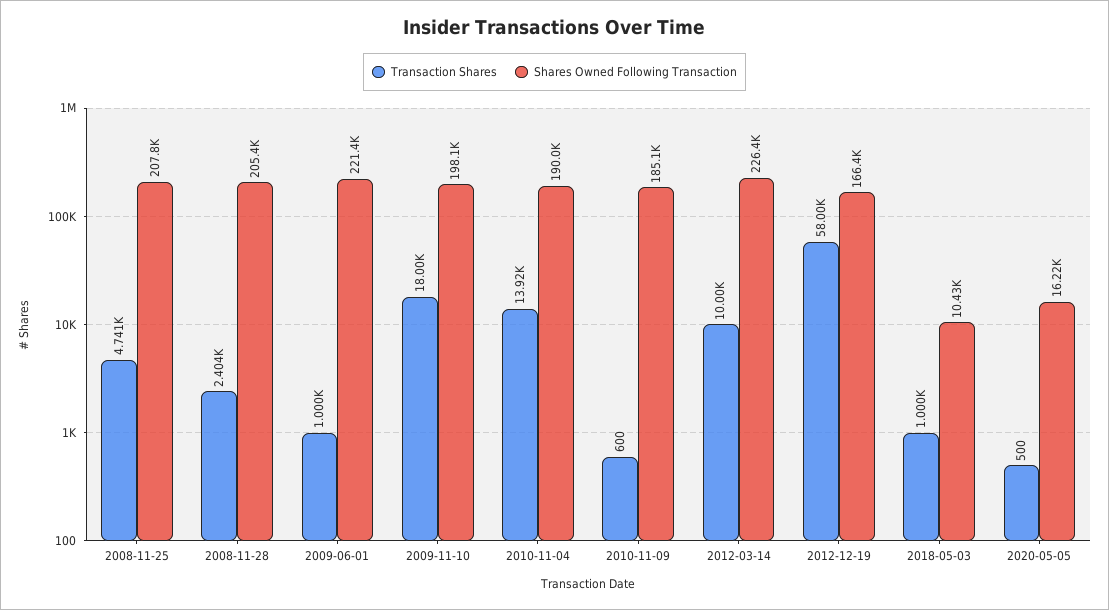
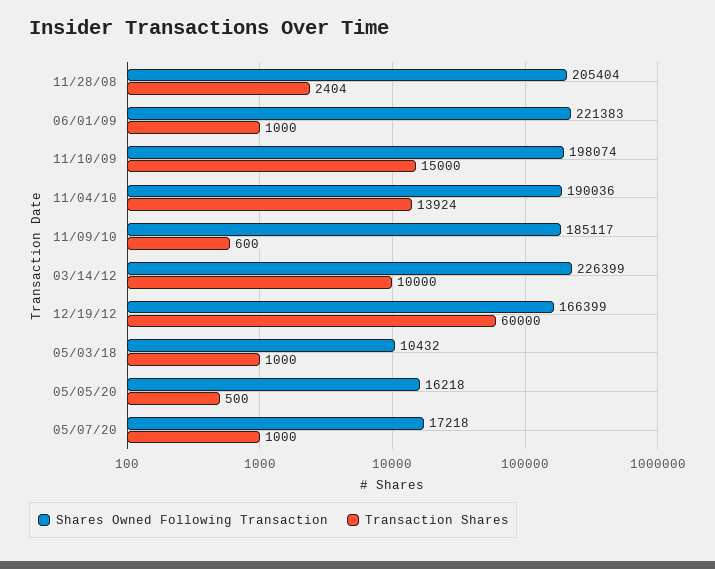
Transaction Shares, 2008-11-25: 4741 -> none
Shares Owned Following Transaction, 2008-11-25: 207800 -> none
Transaction Shares, 2009-11-10: 18000 -> 15000
Transaction Shares, 2012-12-19: 58000 -> 60000
Shares Owned Following Transaction, 05/07/20: none -> 17218
Transaction Shares, 05/07/20: none -> 1000

